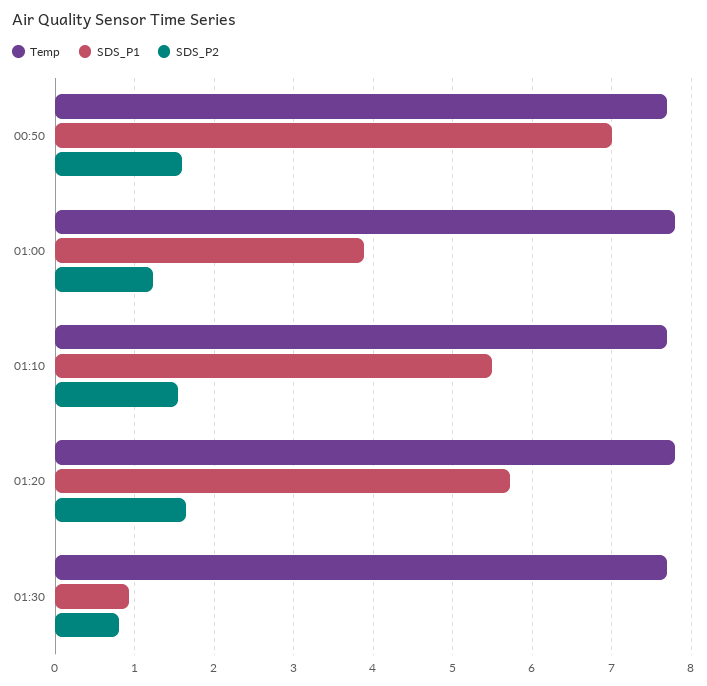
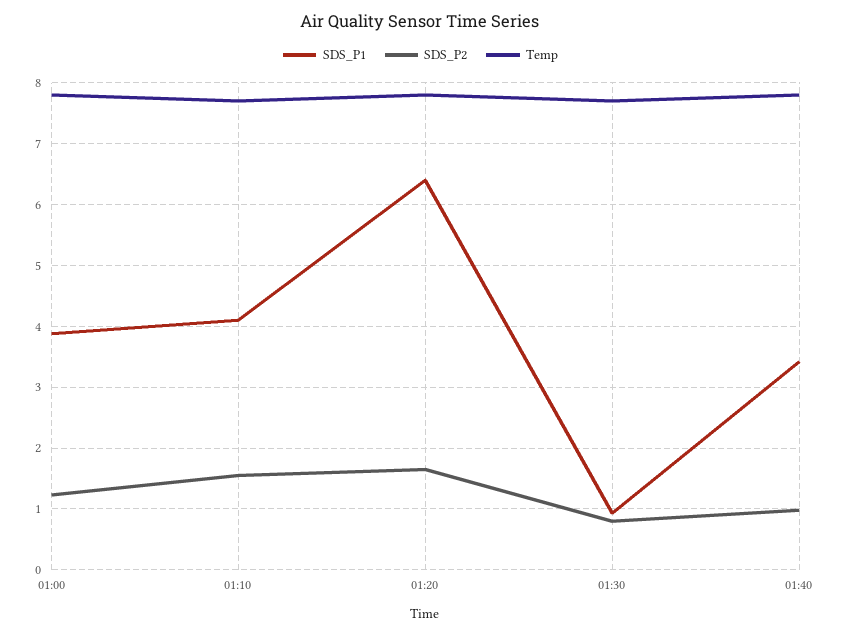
Temp, 00:50: 7.7 -> none
SDS_P1, 00:50: 7 -> none
SDS_P2, 00:50: 1.6 -> none
SDS_P1, 01:10: 5.5 -> 4.1
SDS_P1, 01:20: 5.7 -> 6.4
SDS_P1, 01:40: none -> 3.4
SDS_P2, 01:40: none -> 1
Temp, 01:40: none -> 7.8

